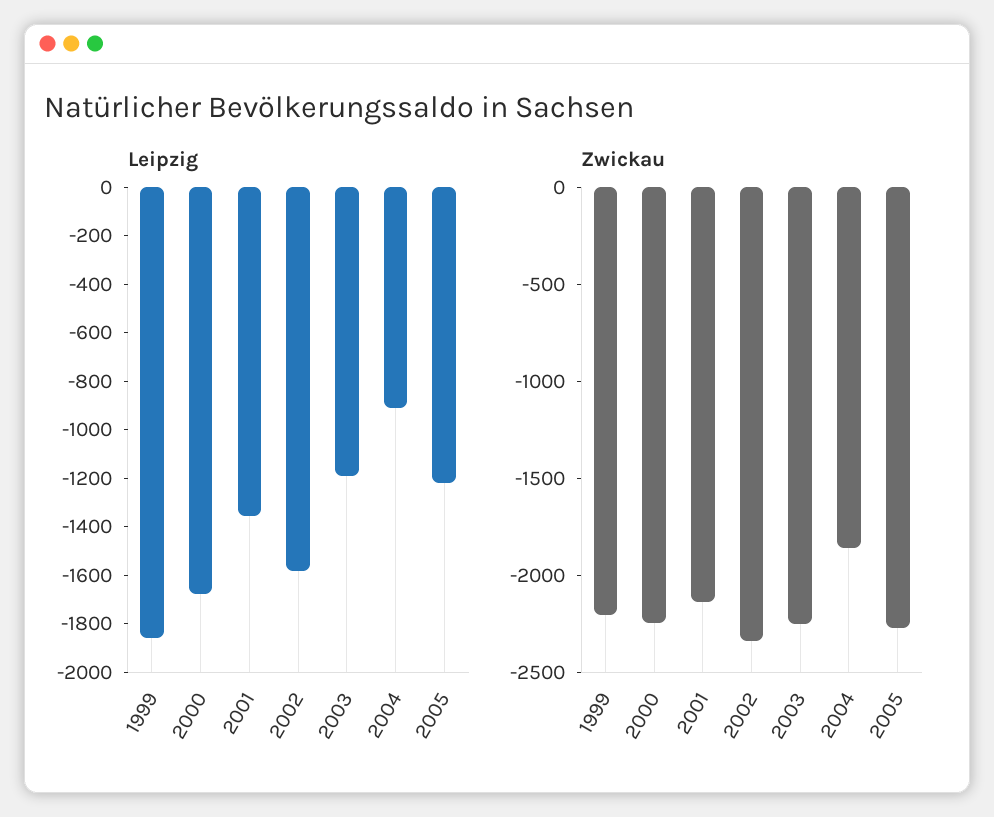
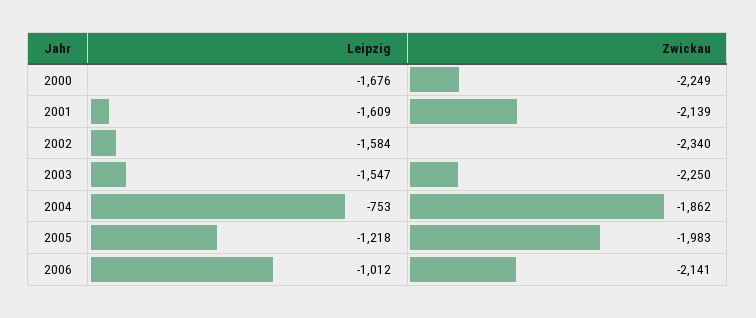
Leipzig, 1999: -1850 -> none
Leipzig, 2001: -1350 -> -1609
Leipzig, 2003: -1200 -> -1547
Leipzig, 2004: -900 -> -753
Zwickau, 1999: -2200 -> none
Zwickau, 2005: -2300 -> -1983
Leipzig, 2006: none -> -1012
Zwickau, 2006: none -> -2141

